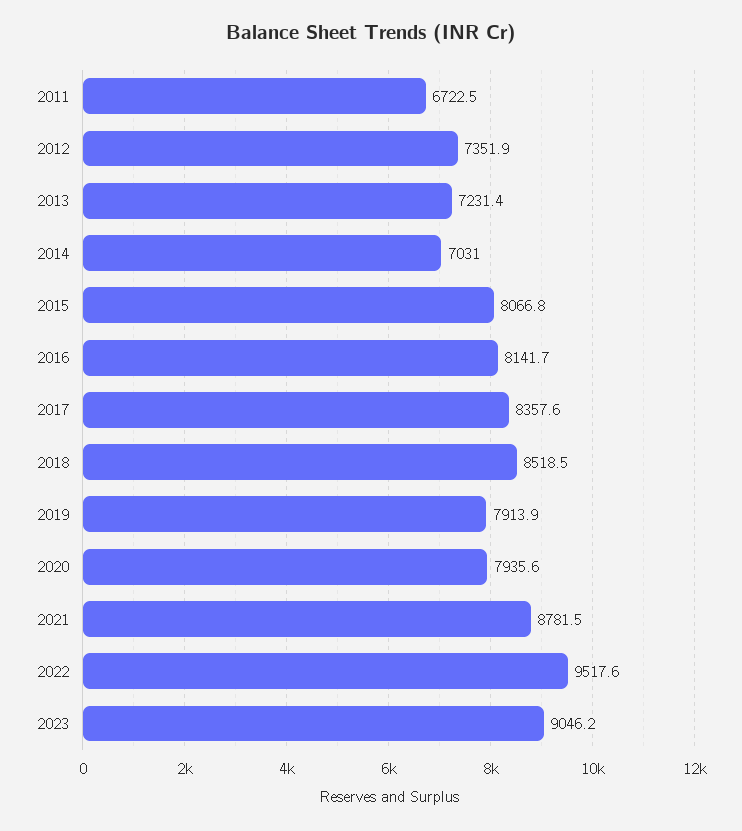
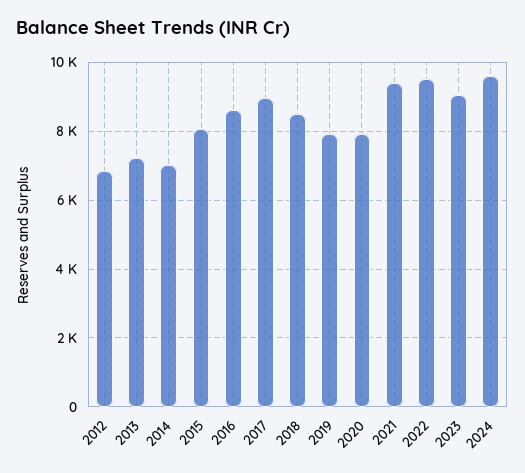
2011: 6722.5 -> none
2012: 7351.9 -> 6800
2016: 8141.7 -> 8600
2017: 8357.6 -> 9000
2021: 8781.5 -> 9400
2024: none -> 9600

